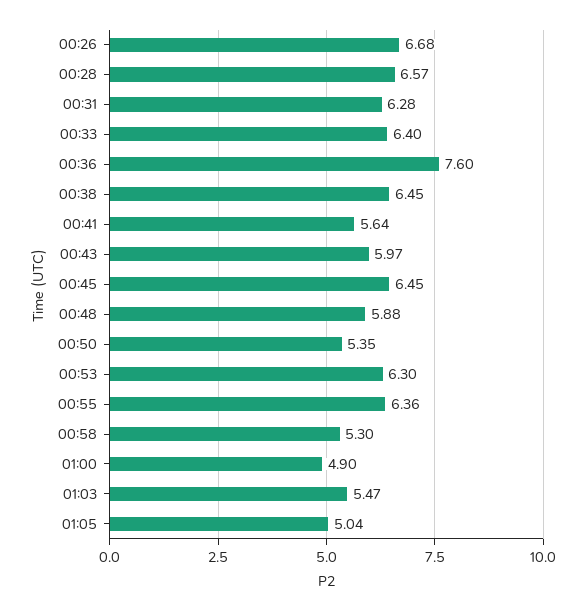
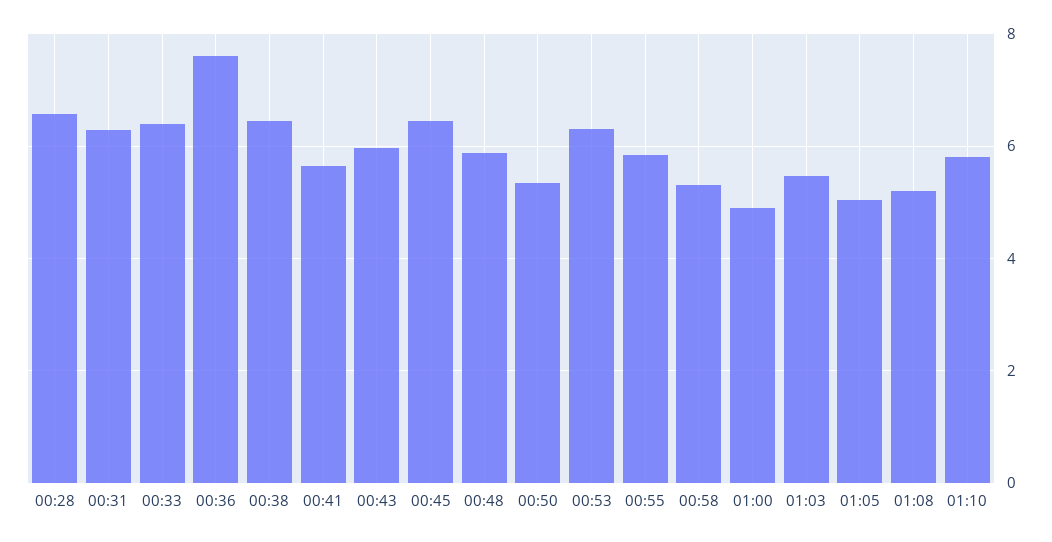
00:26: 6.68 -> none
00:55: 6.36 -> 5.8
01:08: none -> 5.2
01:10: none -> 5.8

